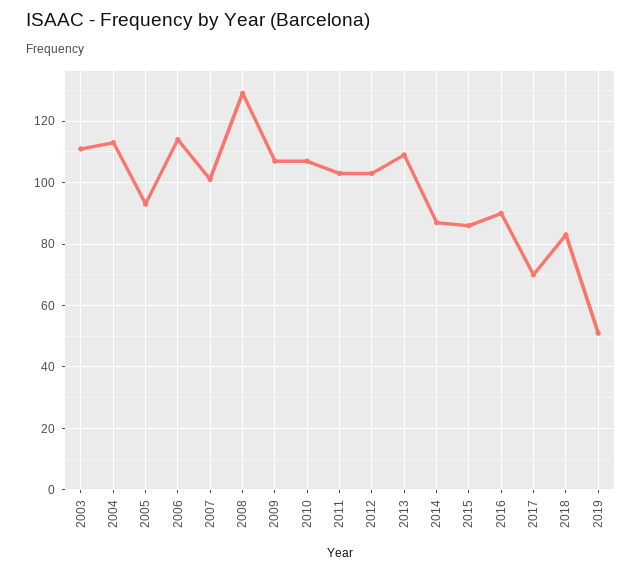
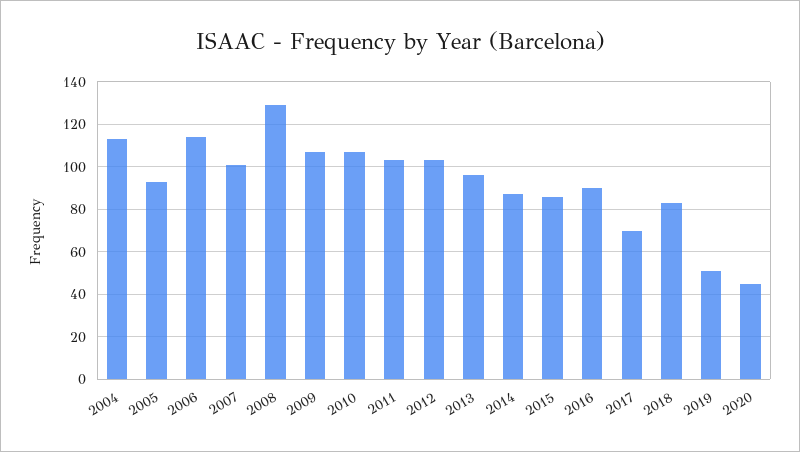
2003: 110 -> none
2013: 110 -> 95
2020: none -> 45

